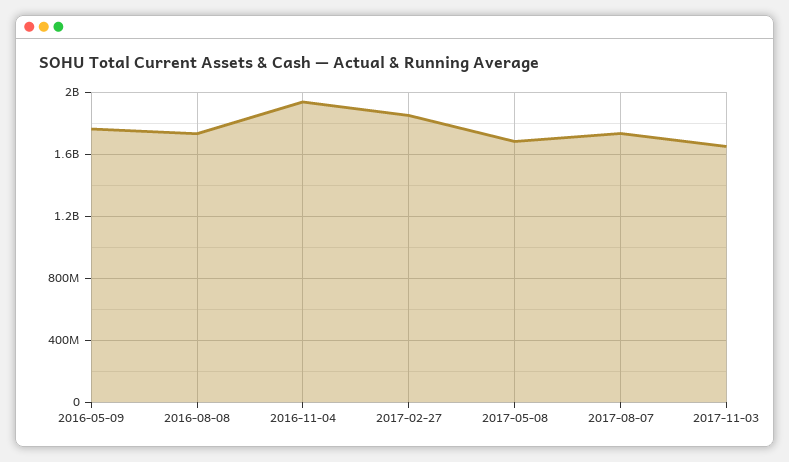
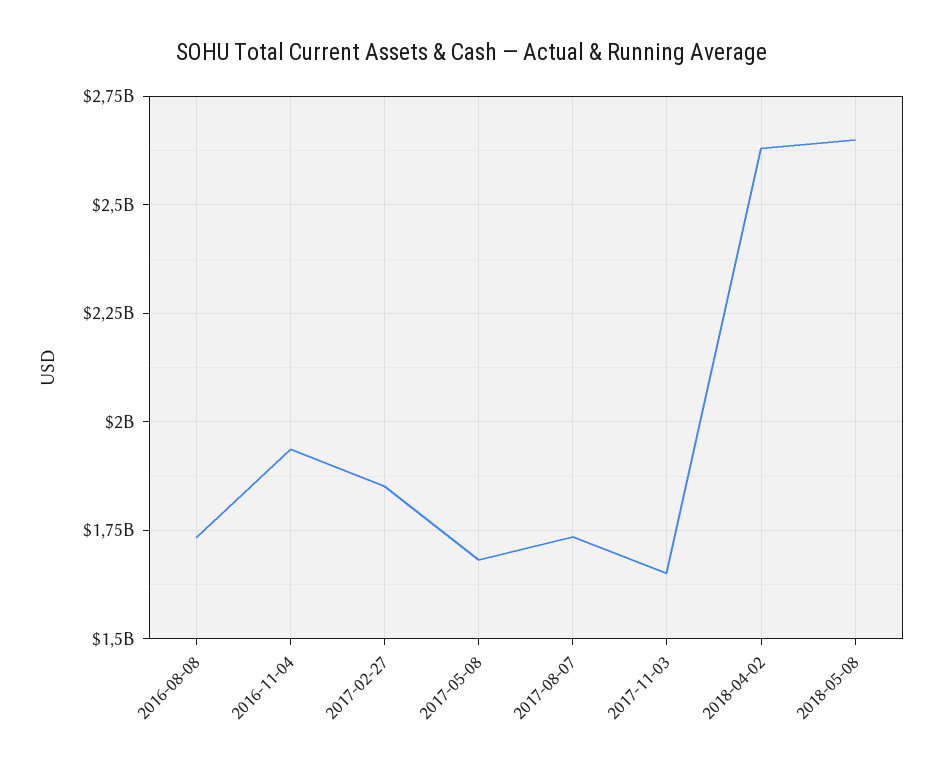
2016-05-09: 1750000000 -> none
2018-04-02: none -> 2625000000
2018-05-08: none -> 2650000000

